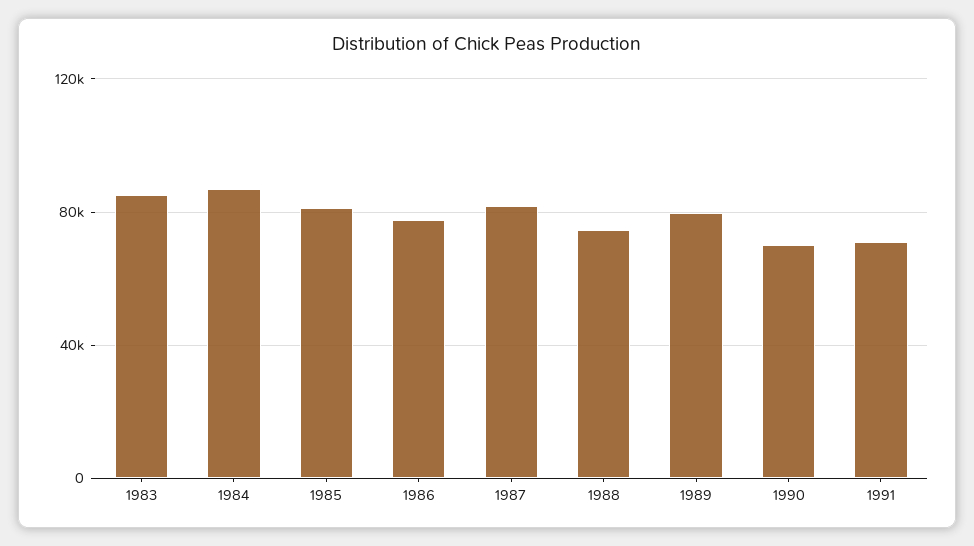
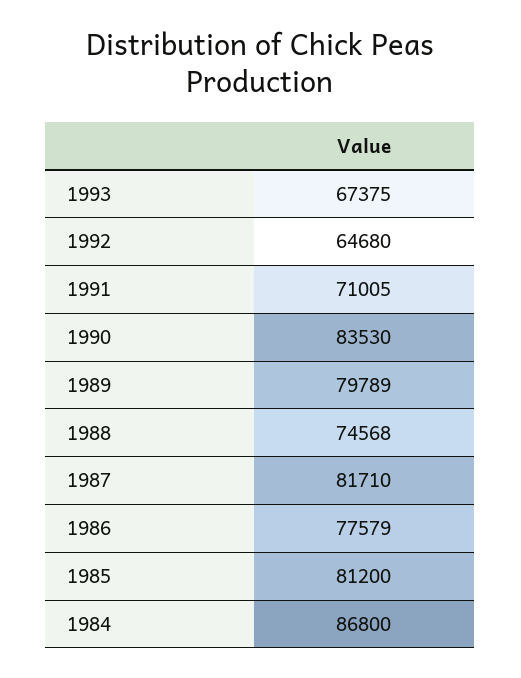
1983: 85000 -> none
1990: 70000 -> 83530
1993: none -> 67375
1992: none -> 64680

